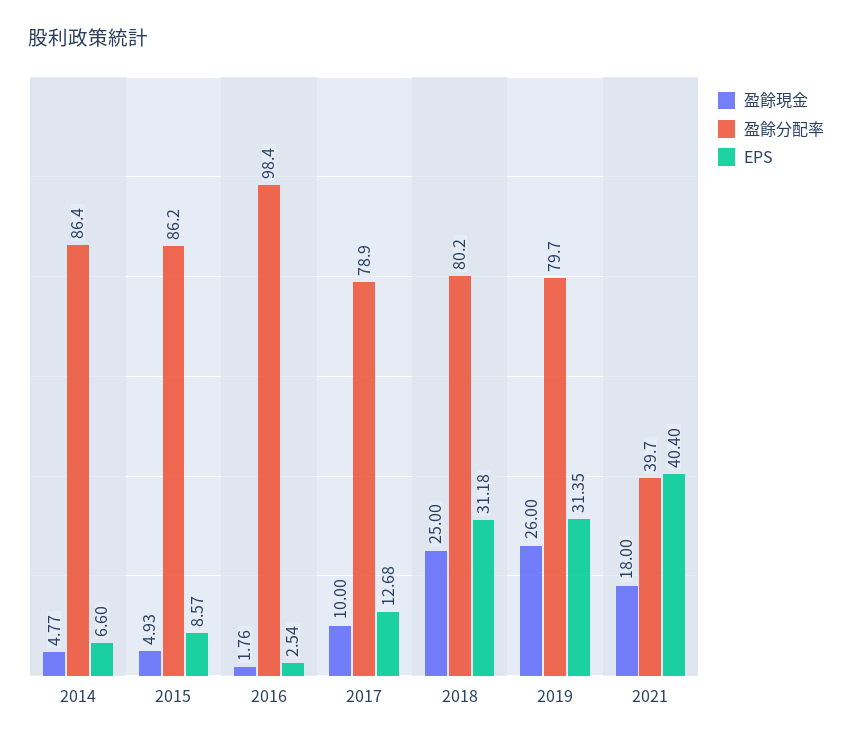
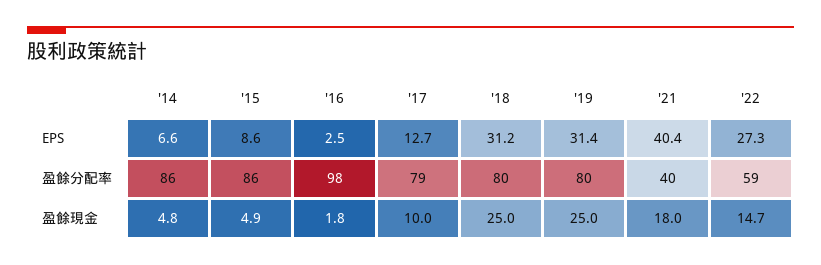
盈餘現金, 2019: 26 -> 25
EPS, '22: none -> 27.3
盈餘分配率, '22: none -> 59
盈餘現金, '22: none -> 14.7

